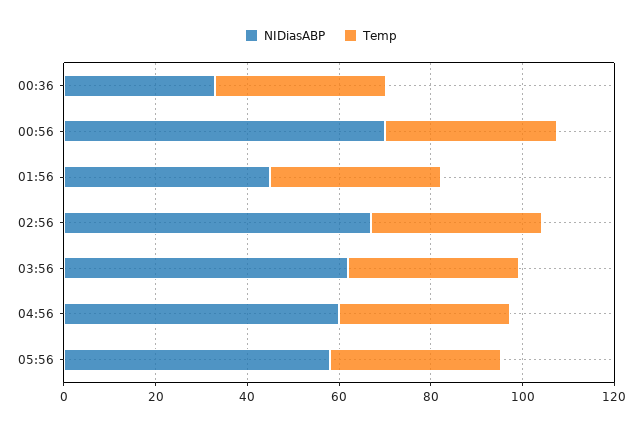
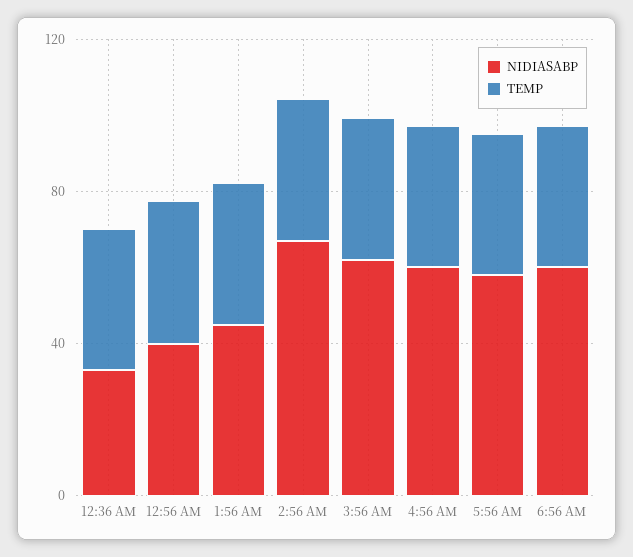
NIDiasABP, 00:56: 70 -> 40
NIDiasABP, 6:56 AM: none -> 60
Temp, 6:56 AM: none -> 40

